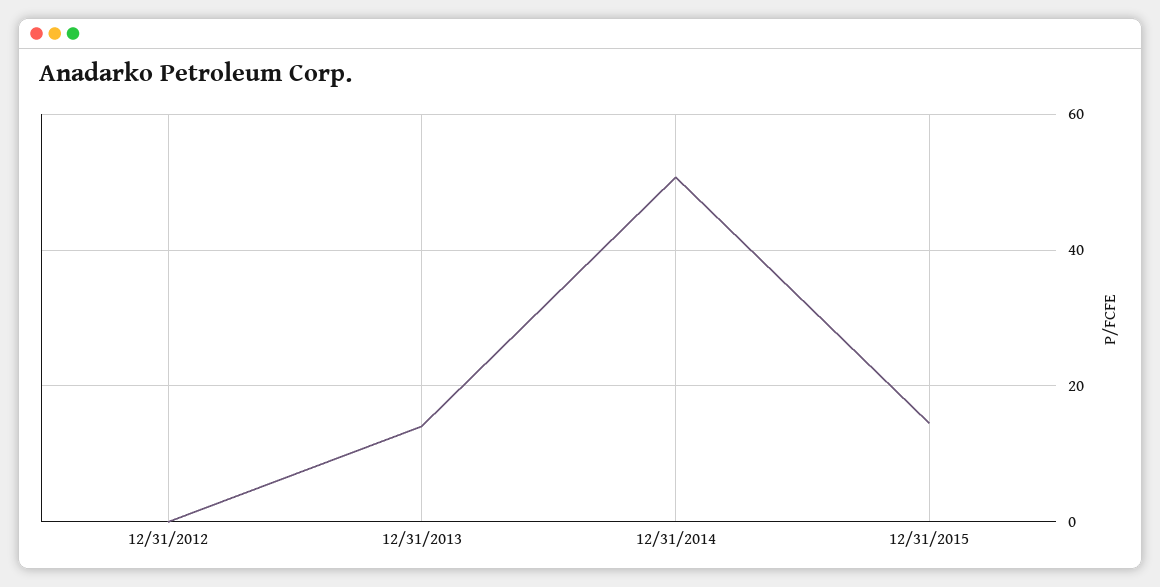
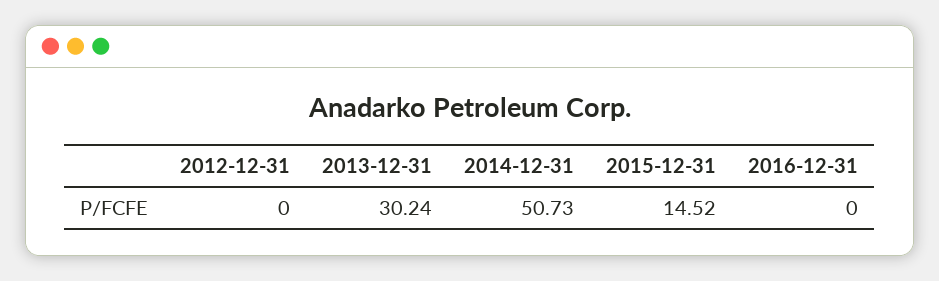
12/31/2013: 14 -> 30.24
2016-12-31: none -> 0

